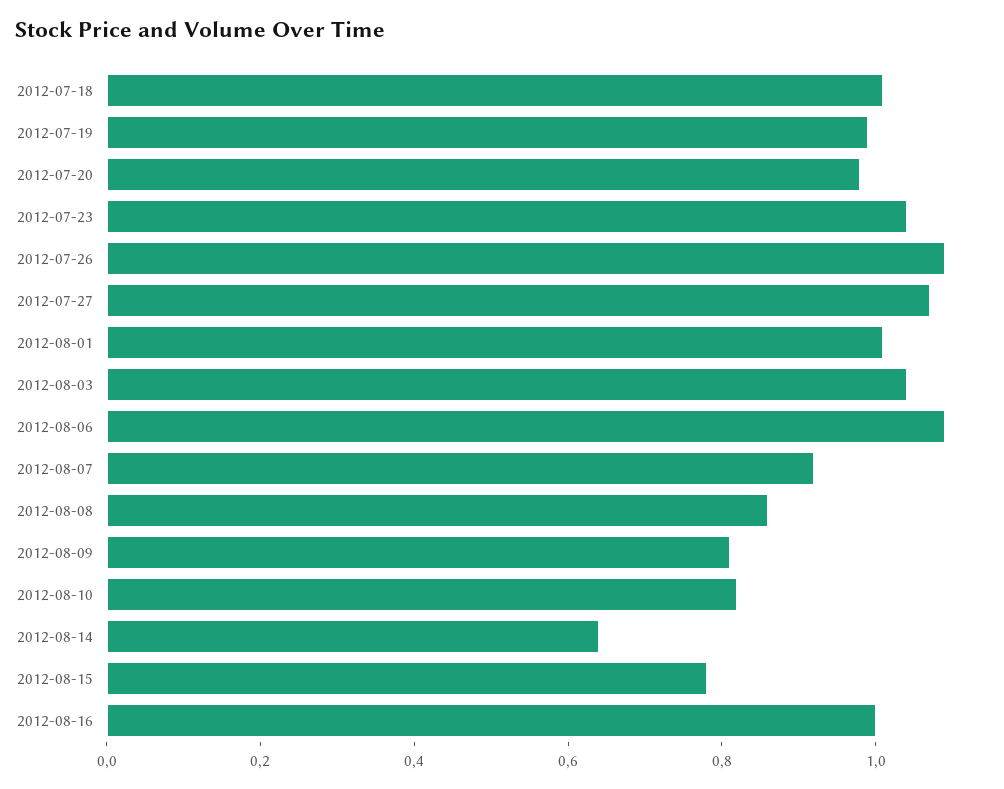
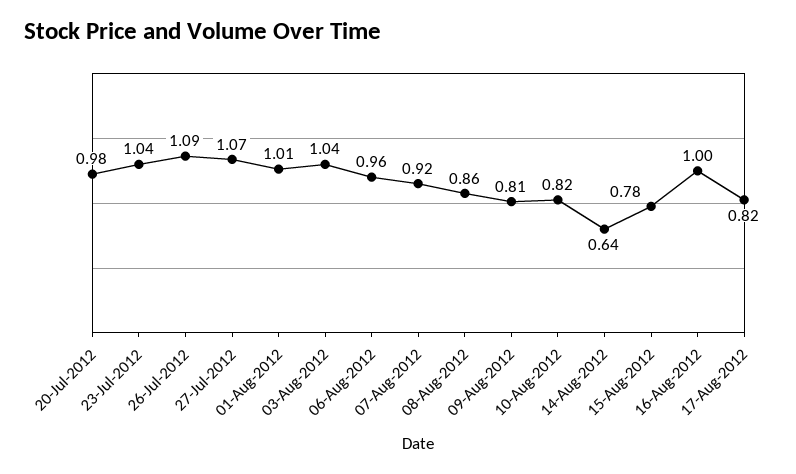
2012-07-18: 1 -> none
2012-07-19: 1 -> none
2012-08-06: 1.1 -> 0.96
17-Aug-2012: none -> 0.82

